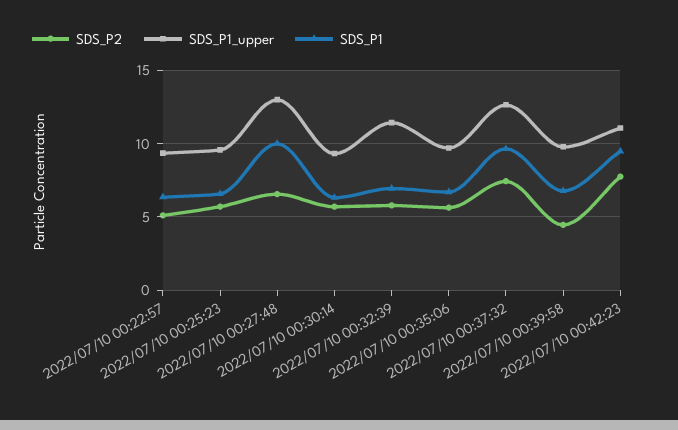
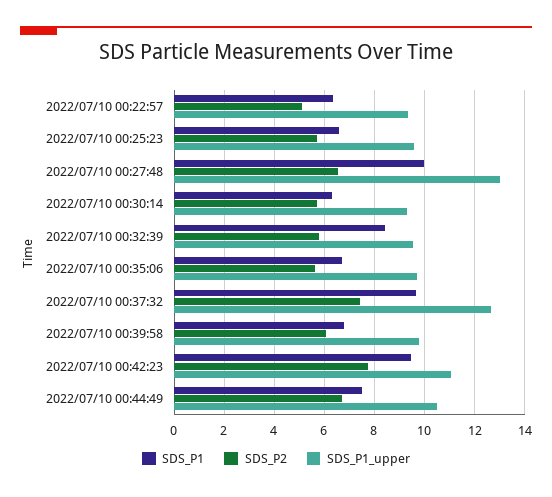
SDS_P1_upper, 2022/07/10 00:32:39: 11.5 -> 9.5
SDS_P1, 2022/07/10 00:32:39: 7 -> 8.5
SDS_P2, 2022/07/10 00:39:58: 4.5 -> 6
SDS_P1, 2022/07/10 00:44:49: none -> 7.5
SDS_P2, 2022/07/10 00:44:49: none -> 6.75
SDS_P1_upper, 2022/07/10 00:44:49: none -> 10.5

